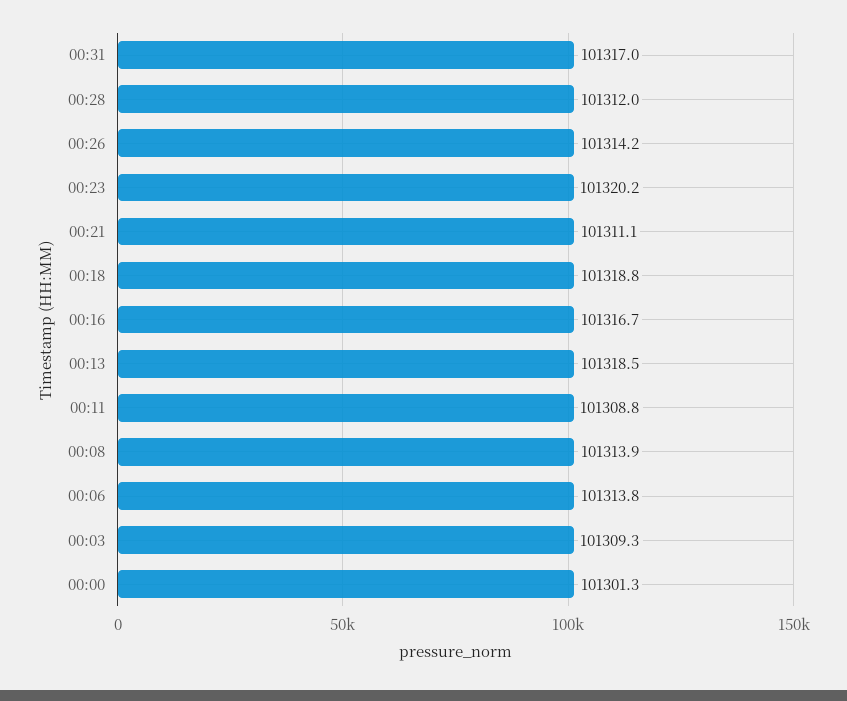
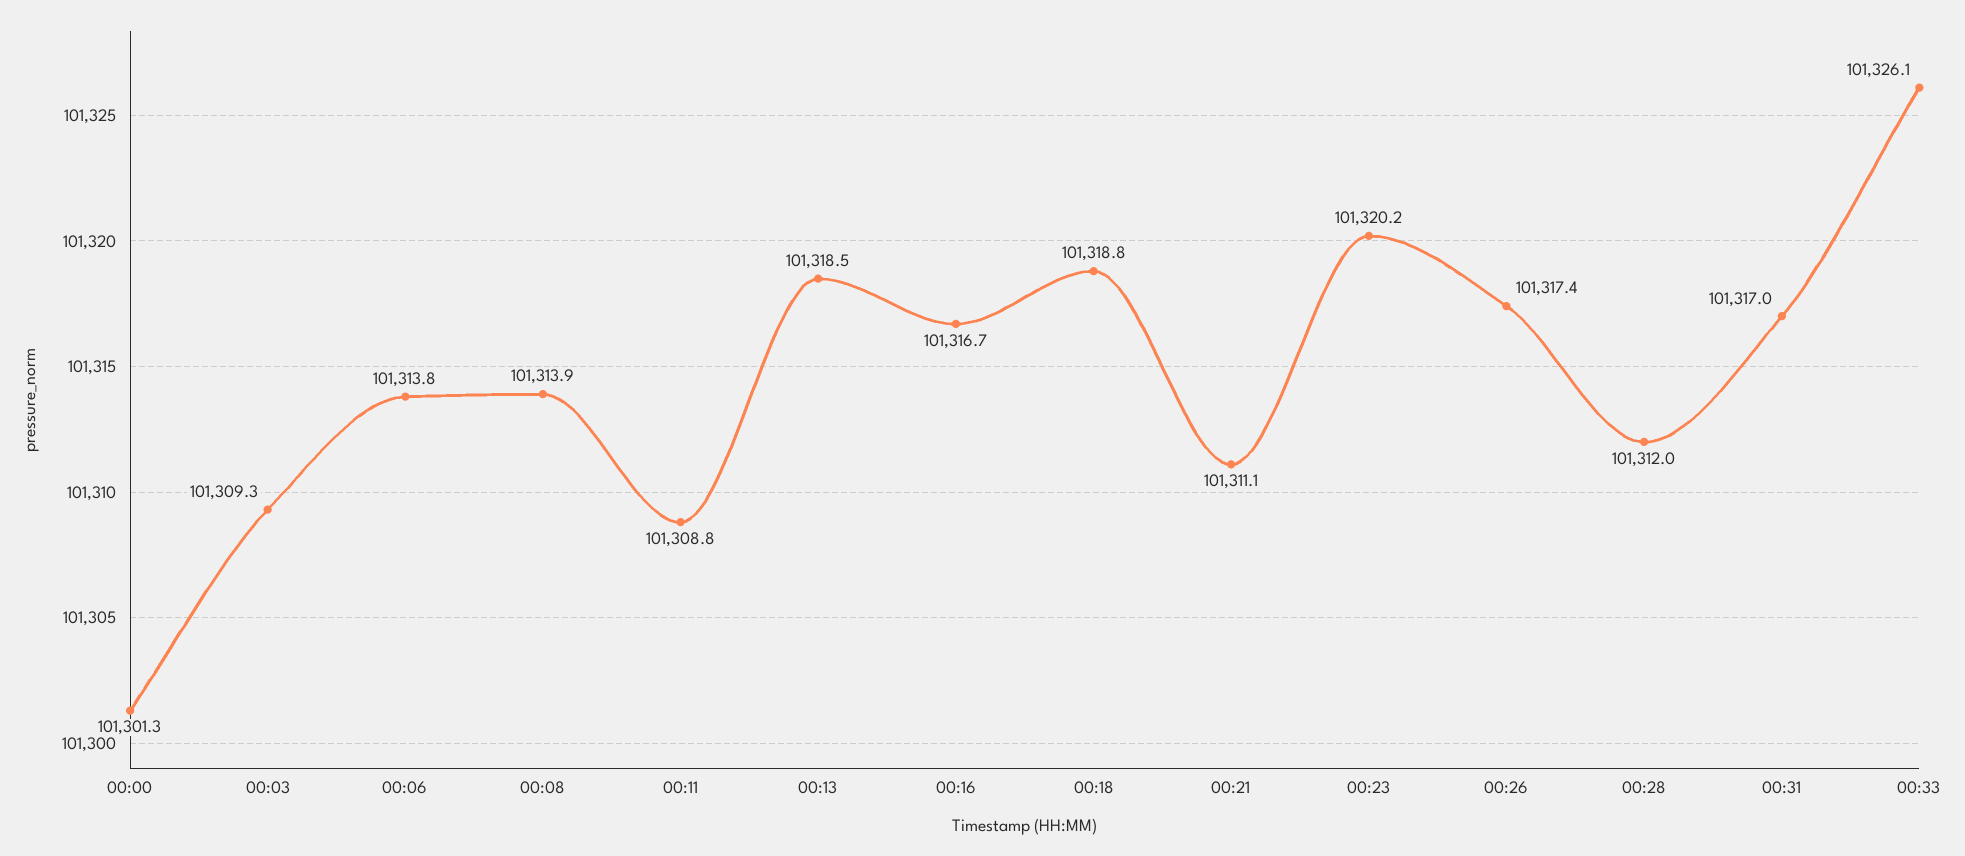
00:26: 101314.2 -> 101317.4
00:33: none -> 101326.1

